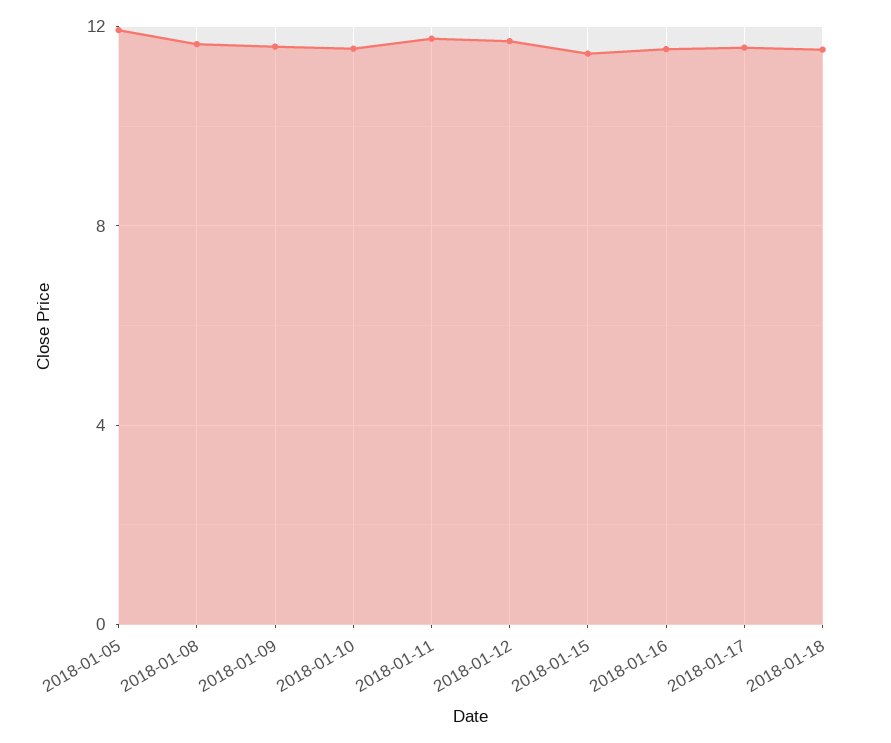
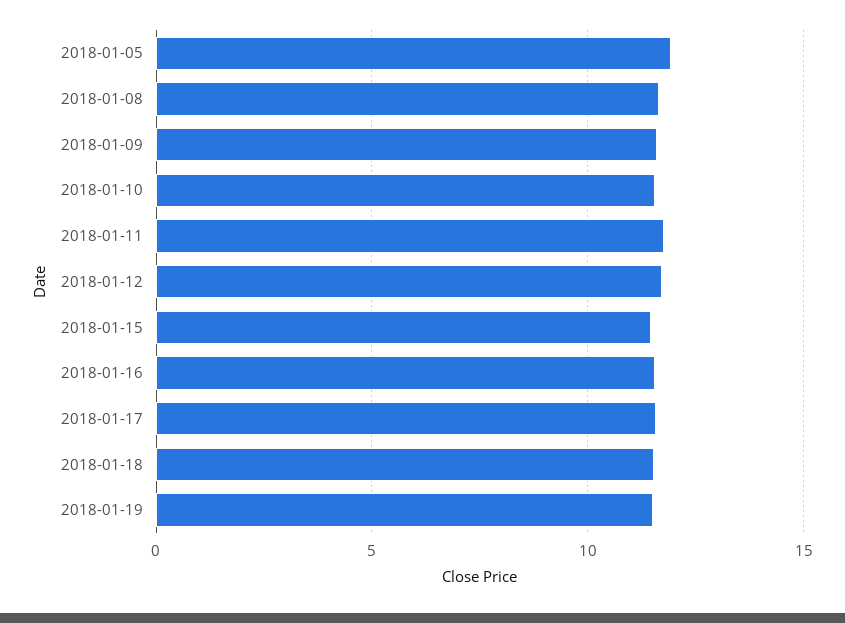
2018-01-19: none -> 11.5

